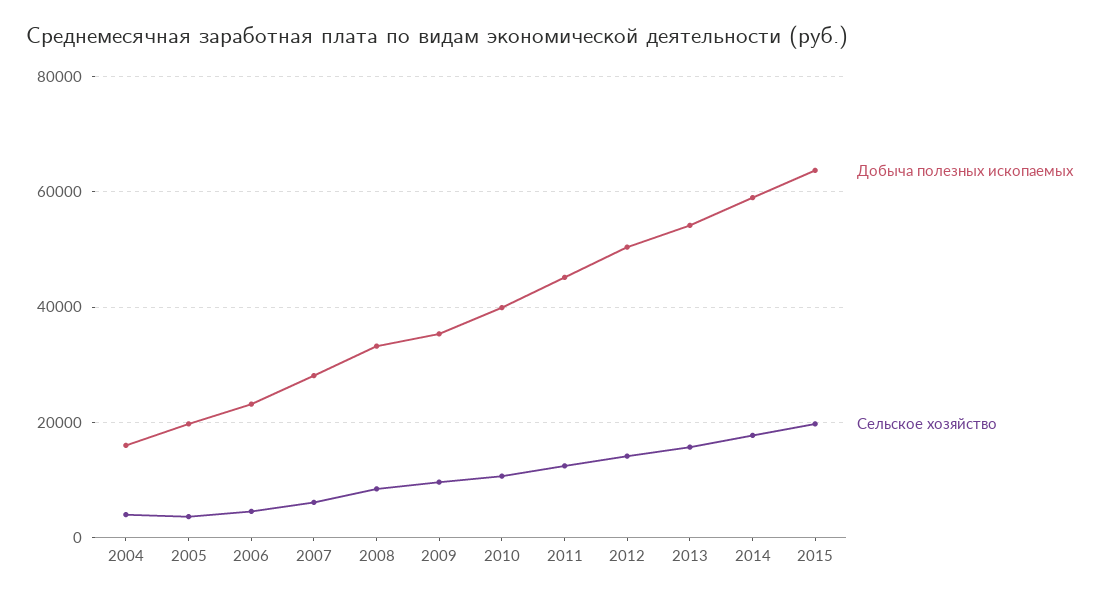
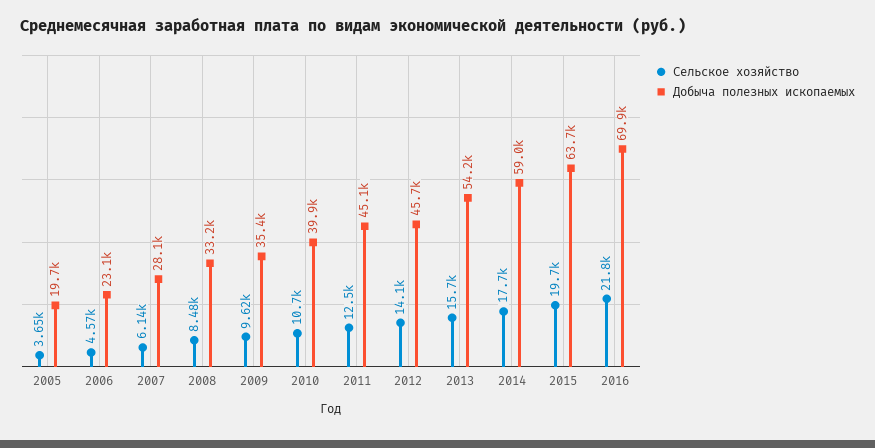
Добыча полезных ископаемых, 2004: 16000 -> none
Сельское хозяйство, 2004: 4000 -> none
Добыча полезных ископаемых, 2012: 50000 -> 45700
Сельское хозяйство, 2016: none -> 21800
Добыча полезных ископаемых, 2016: none -> 69900

